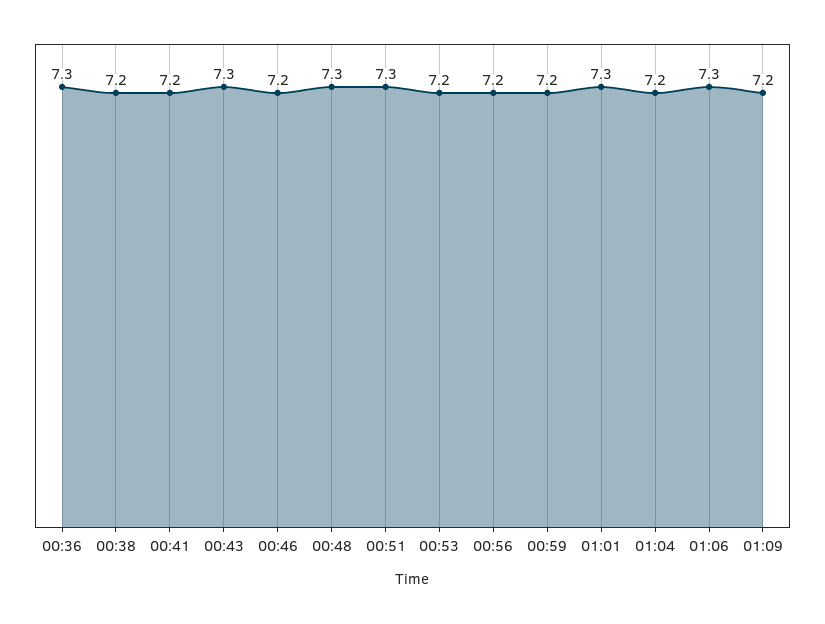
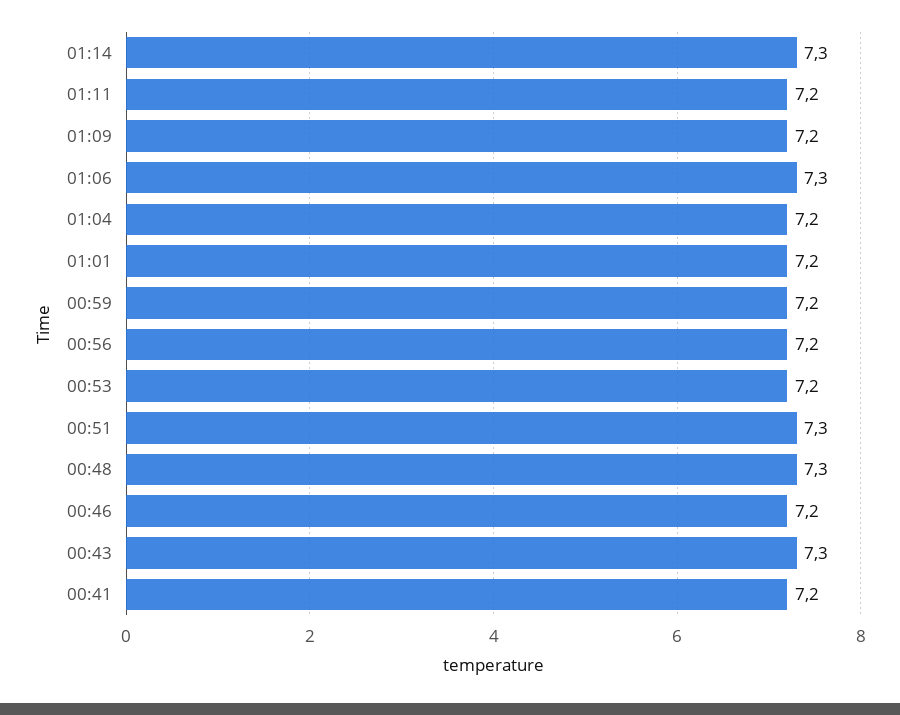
00:36: 7.3 -> none
00:38: 7.2 -> none
01:01: 7.3 -> 7.2
01:14: none -> 7.3
01:11: none -> 7.2

